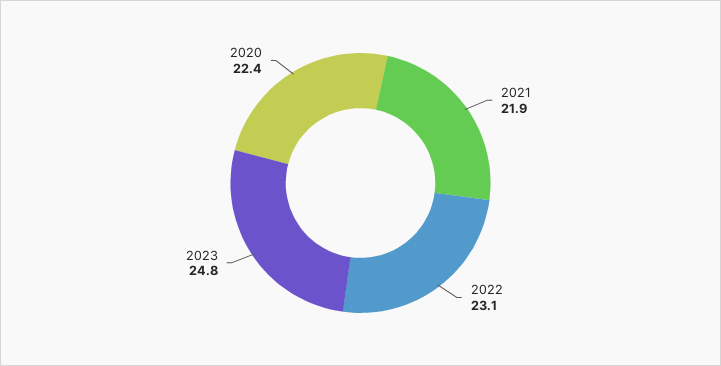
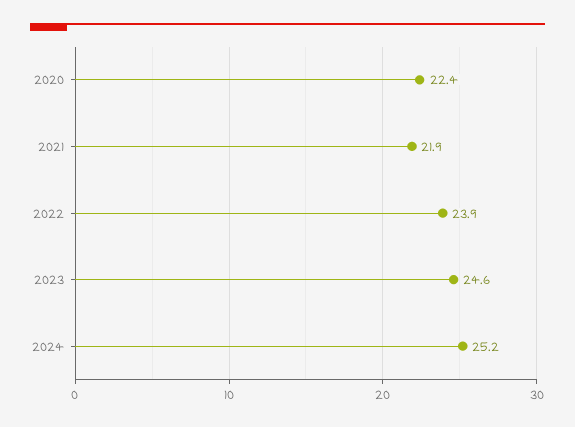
2022: 23.1 -> 23.9
2023: 24.8 -> 24.6
2024: none -> 25.2

